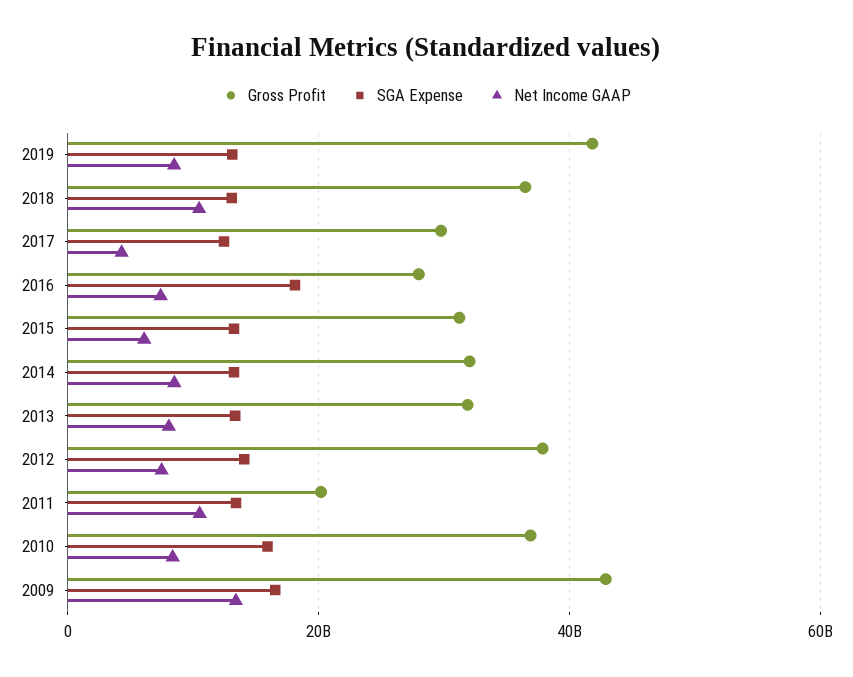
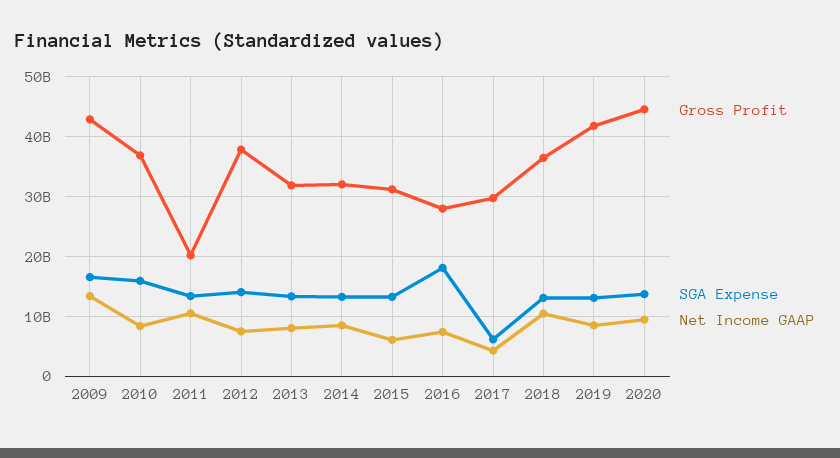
SGA Expense, 2017: 12000000000 -> 6000000000
Gross Profit, 2020: none -> 44000000000
SGA Expense, 2020: none -> 14000000000
Net Income GAAP, 2020: none -> 10000000000

